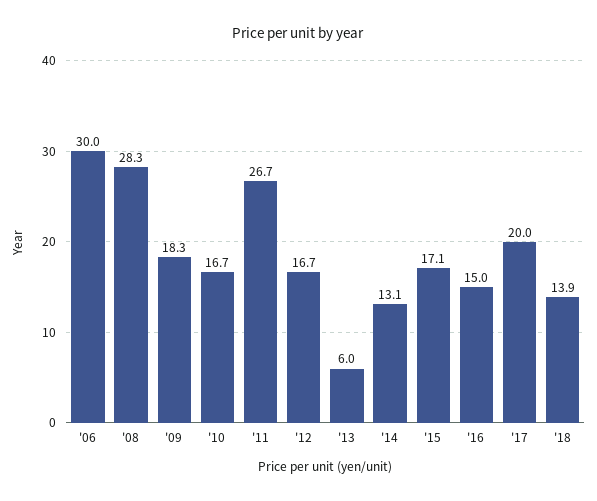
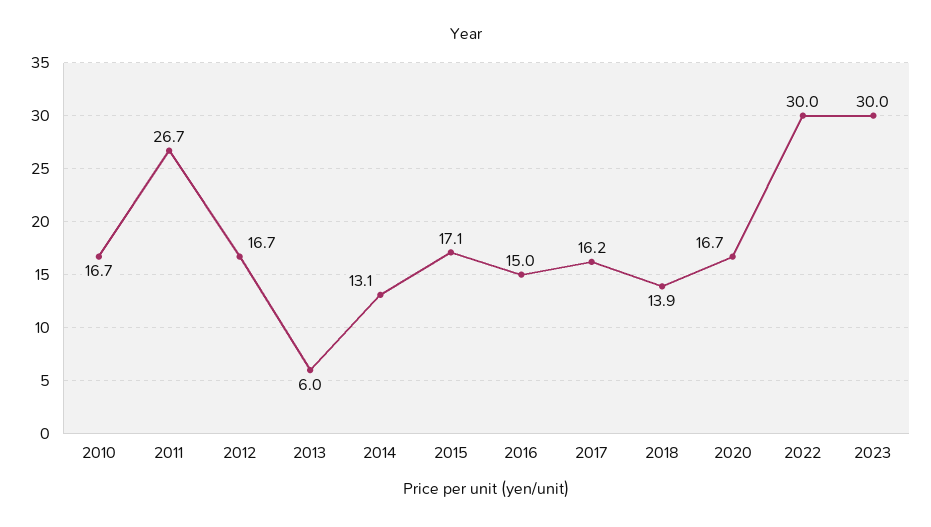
'06: 30 -> none
'08: 28.3 -> none
'09: 18.3 -> none
'17: 20 -> 16.2
2020: none -> 16.7
2022: none -> 30
2023: none -> 30

